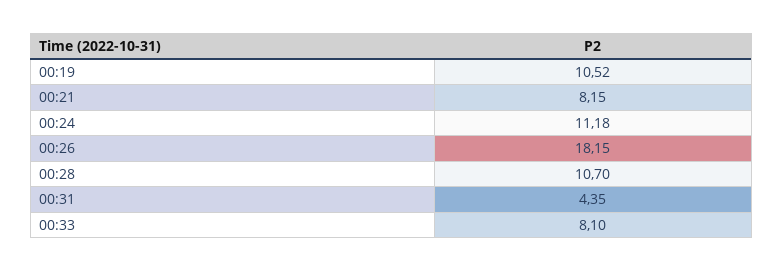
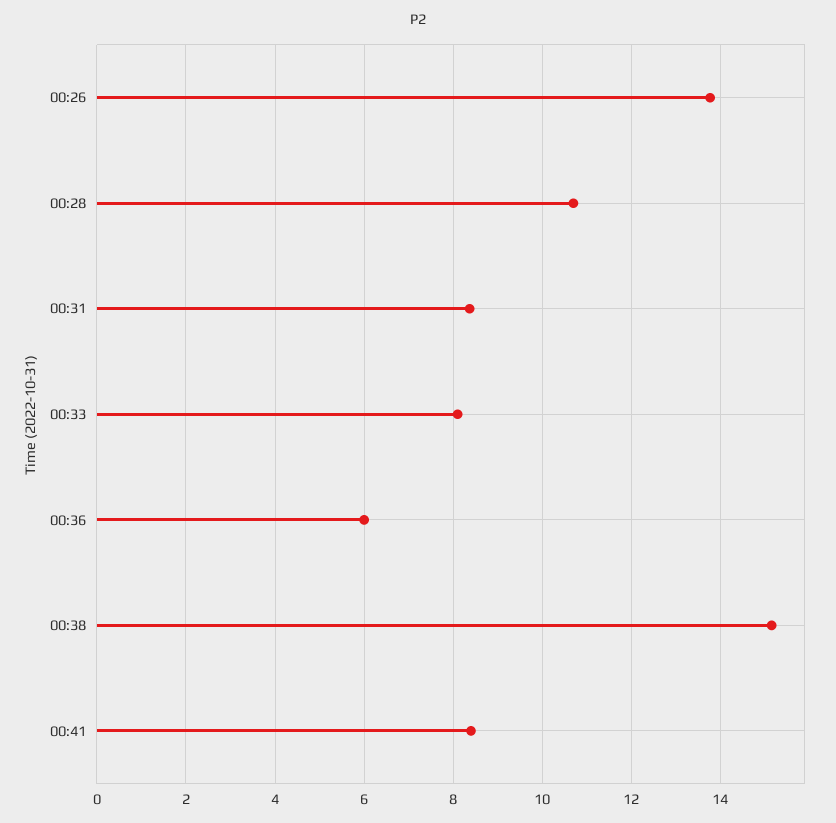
00:19: 10.52 -> none
00:21: 8.15 -> none
00:24: 11.18 -> none
00:26: 18.15 -> 13.8
00:31: 4.35 -> 8.4
00:36: none -> 6
00:38: none -> 15.2
00:41: none -> 8.4

